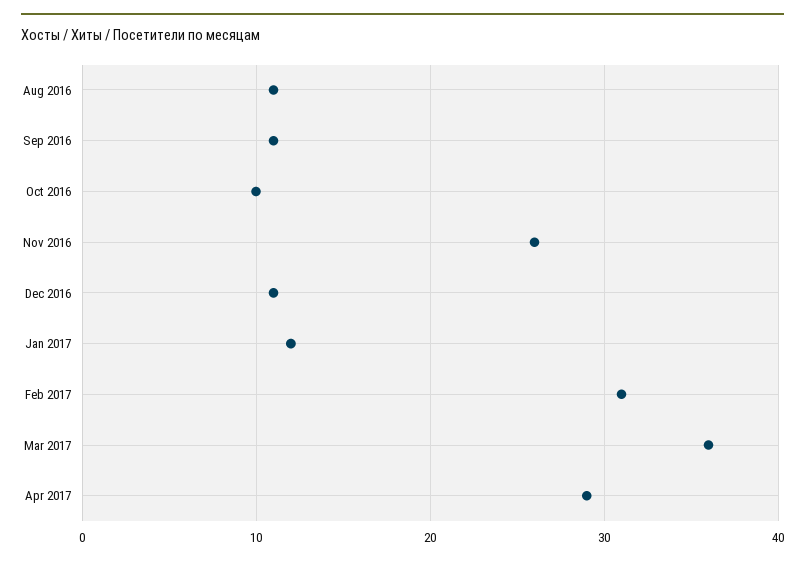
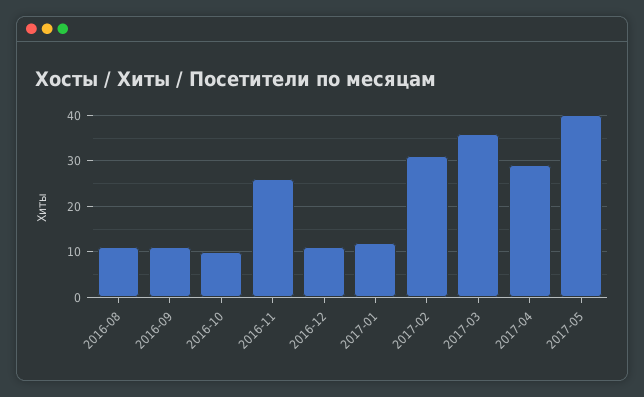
2017-05: none -> 40

